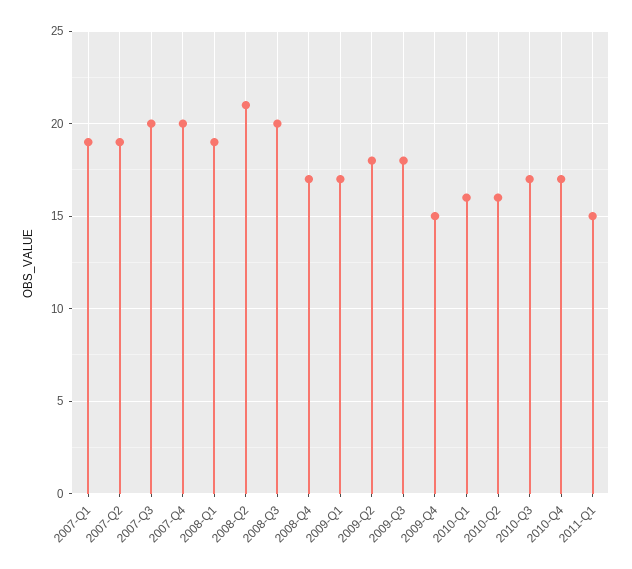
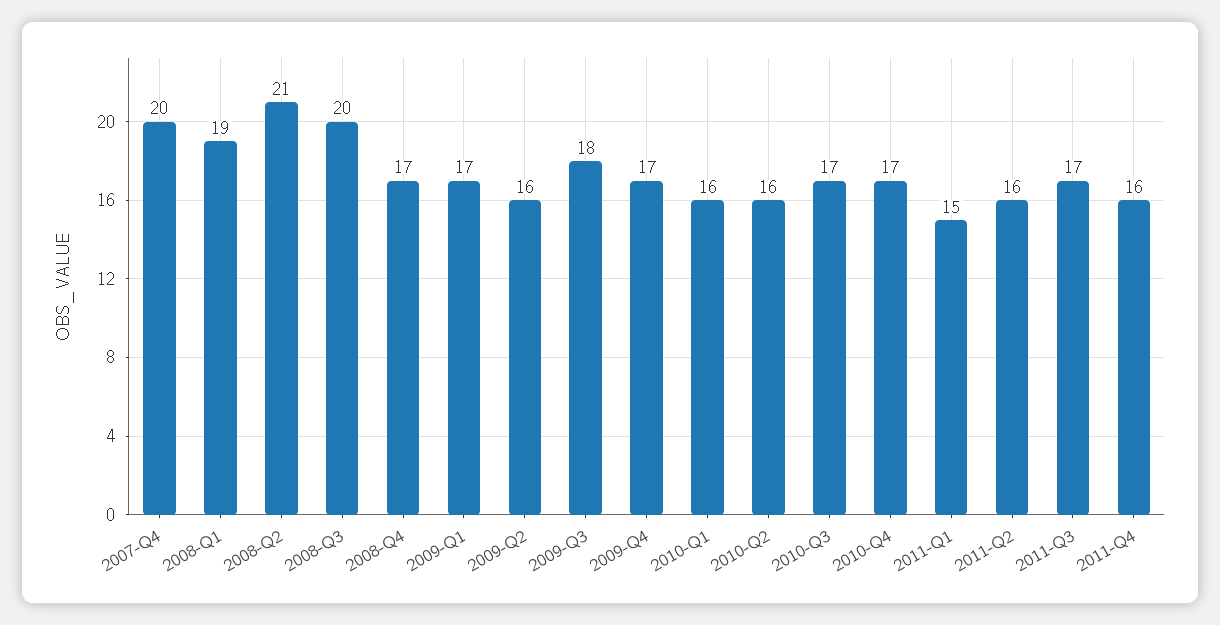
2007-Q1: 19 -> none
2007-Q2: 19 -> none
2007-Q3: 20 -> none
2009-Q2: 18 -> 16
2009-Q4: 15 -> 17
2011-Q2: none -> 16
2011-Q3: none -> 17
2011-Q4: none -> 16

